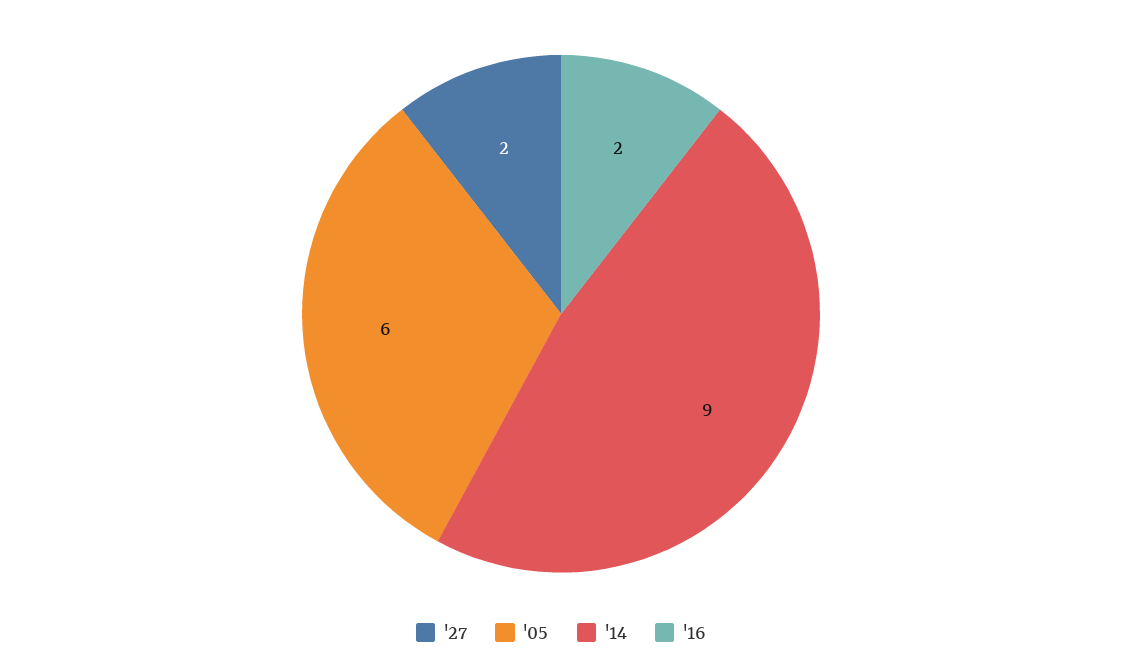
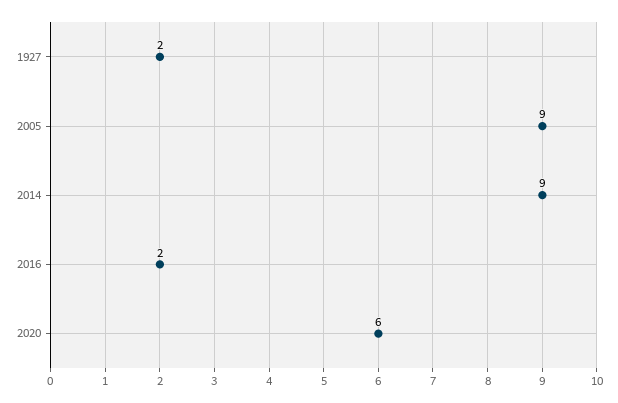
'05: 6 -> 9
2020: none -> 6

